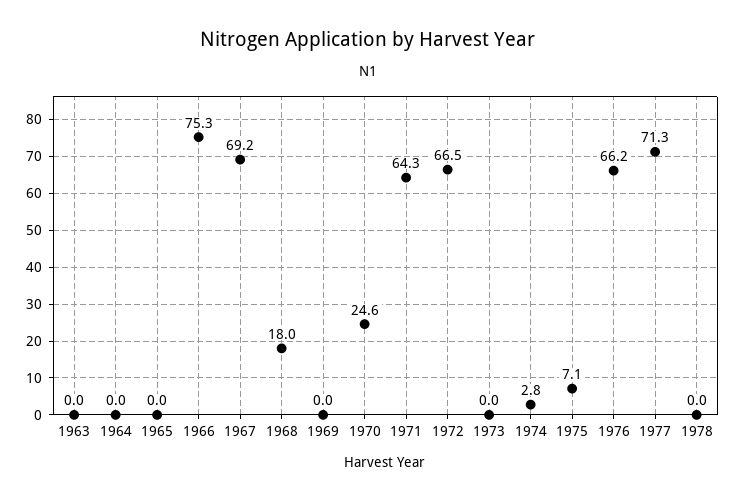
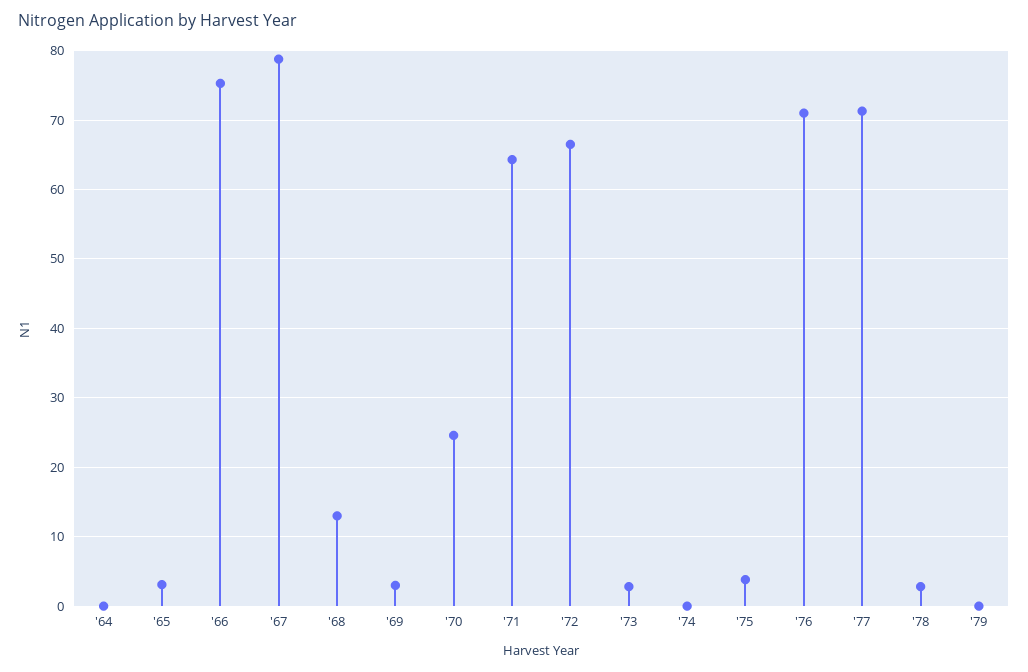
1963: 0 -> none
1965: 0 -> 3
1967: 69.2 -> 79
1968: 18 -> 13
1969: 0 -> 3
1973: 0 -> 3
1974: 2.8 -> 0
1975: 7.1 -> 4
1976: 66.2 -> 71
1978: 0 -> 3
'79: none -> 0

